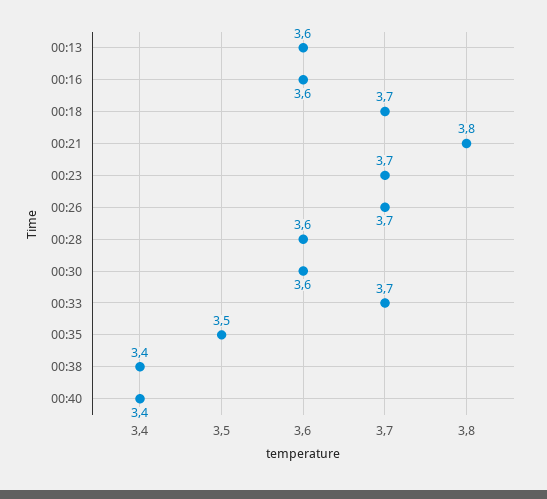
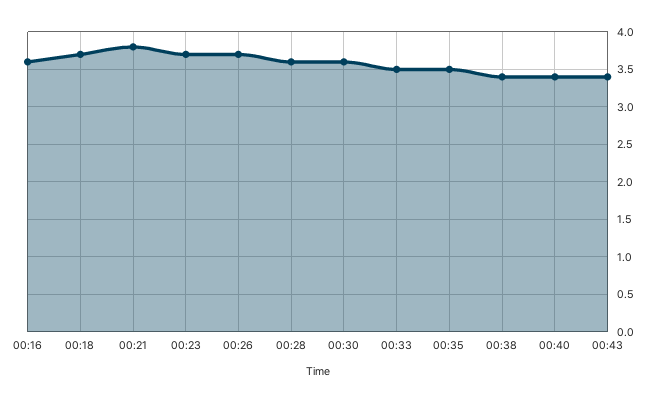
00:13: 3.6 -> none
00:33: 3.7 -> 3.5
00:43: none -> 3.4

